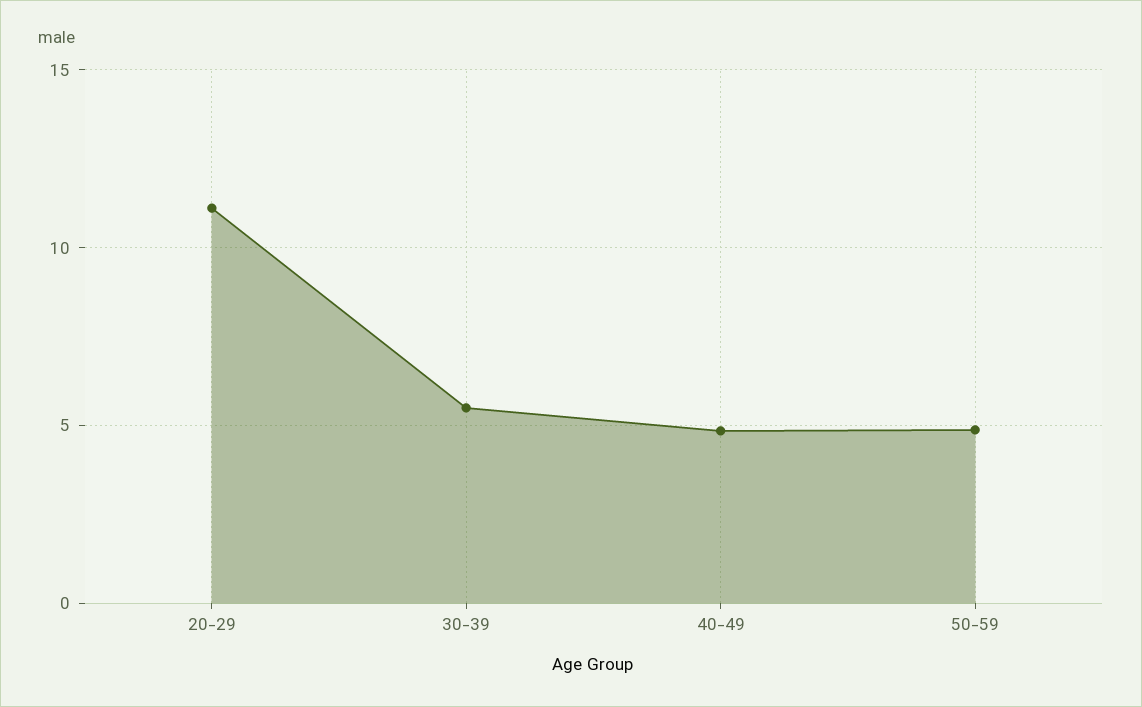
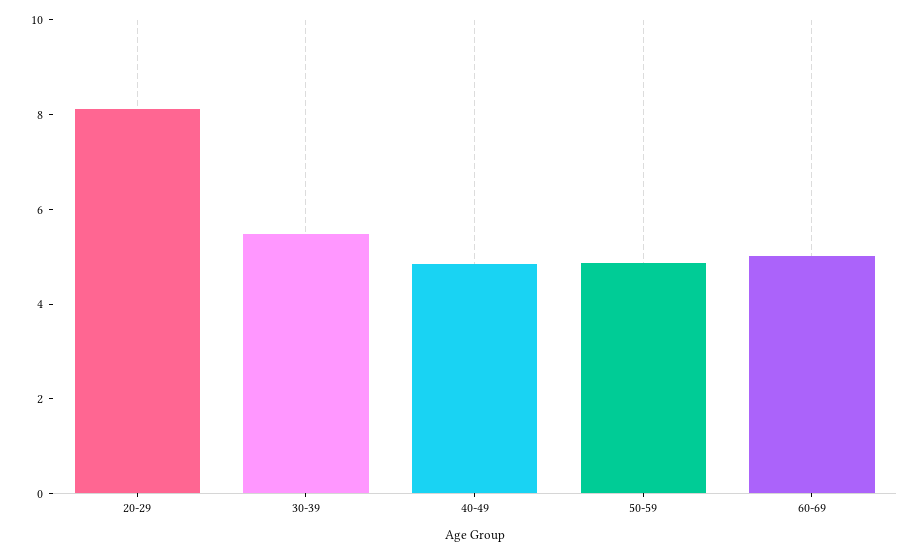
20-29: 11 -> 8
60-69: none -> 5

